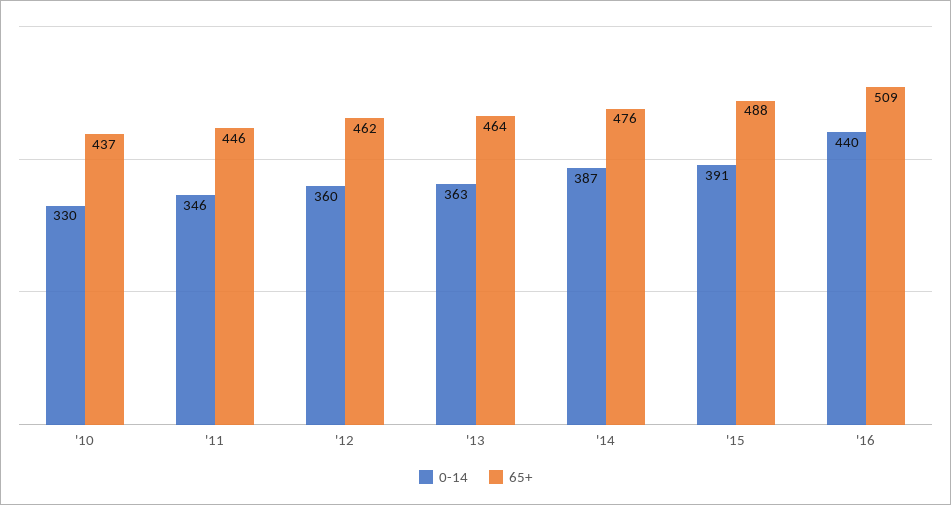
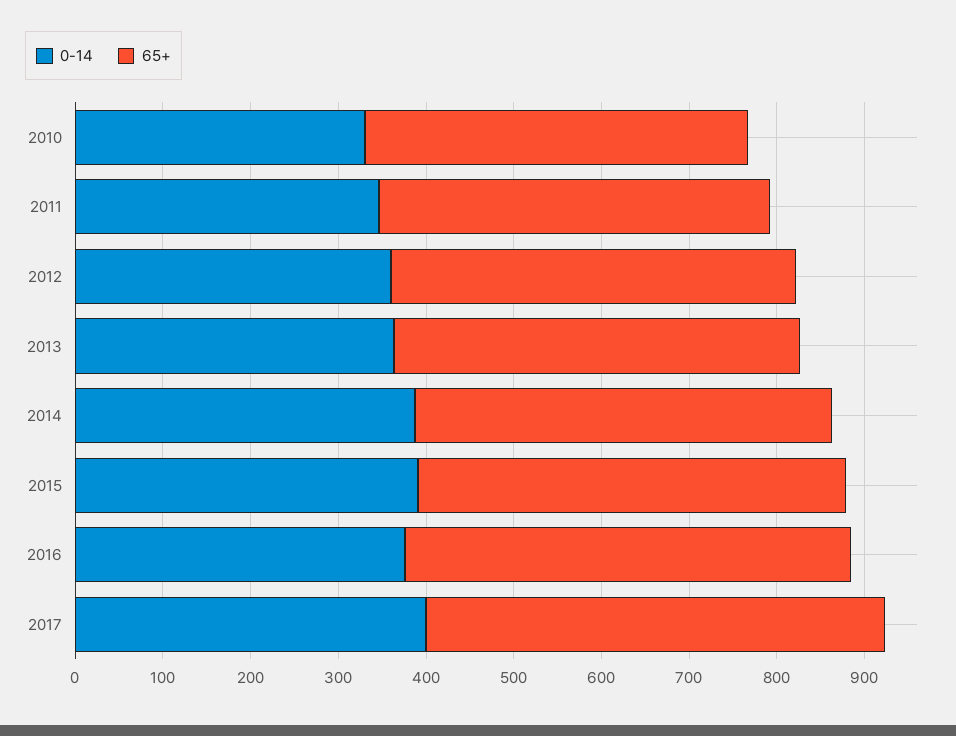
0-14, '16: 440 -> 380
0-14, 2017: none -> 400
65+, 2017: none -> 520

